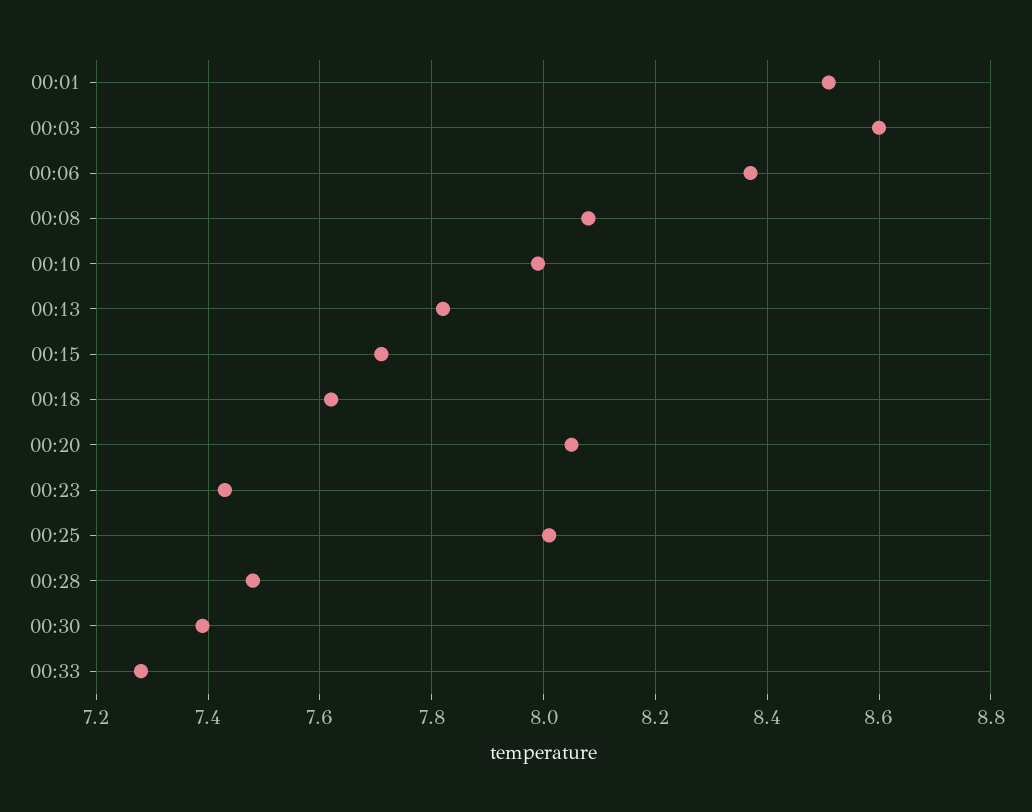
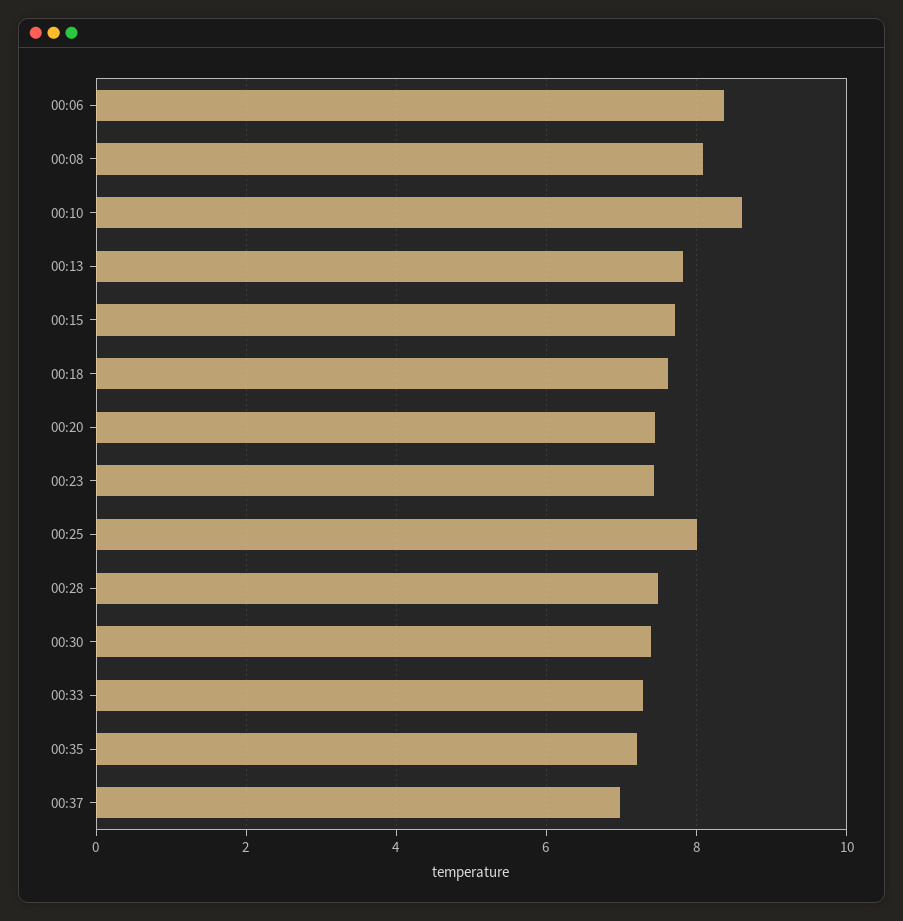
00:01: 8.5 -> none
00:03: 8.6 -> none
00:10: 8 -> 8.6
00:20: 8.05 -> 7.4
00:35: none -> 7.2
00:37: none -> 7

